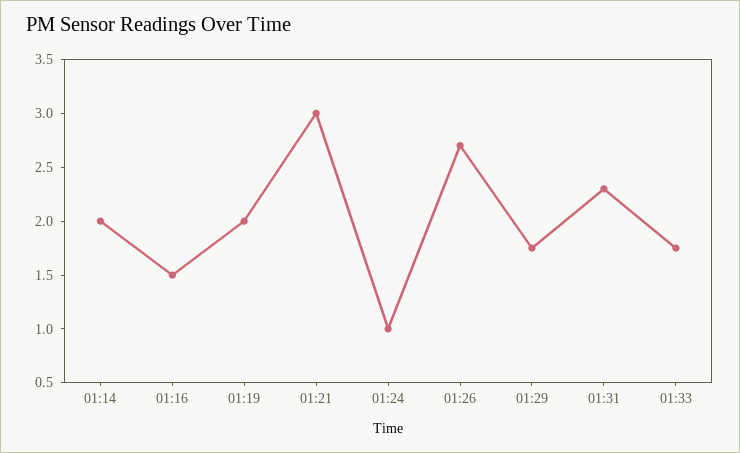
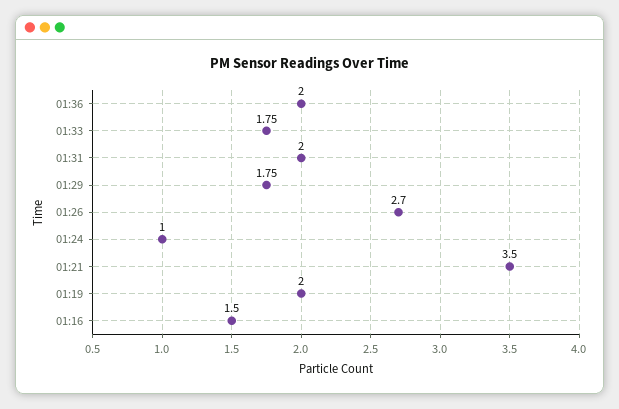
01:14: 2 -> none
01:21: 3 -> 3.5
01:31: 2.3 -> 2
01:36: none -> 2

